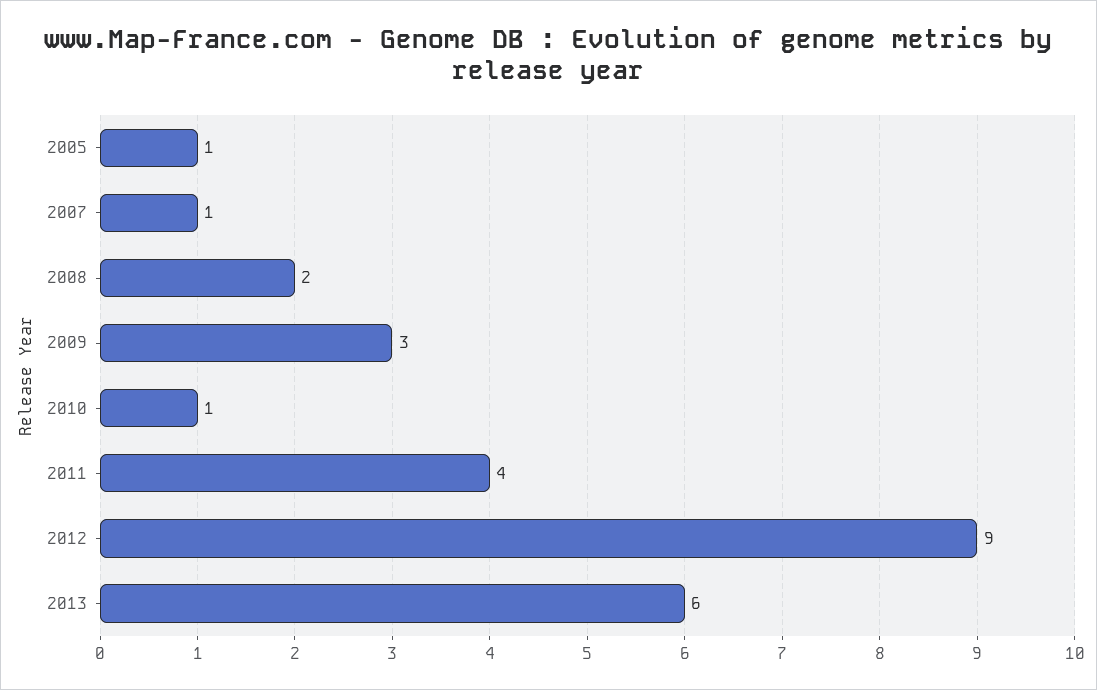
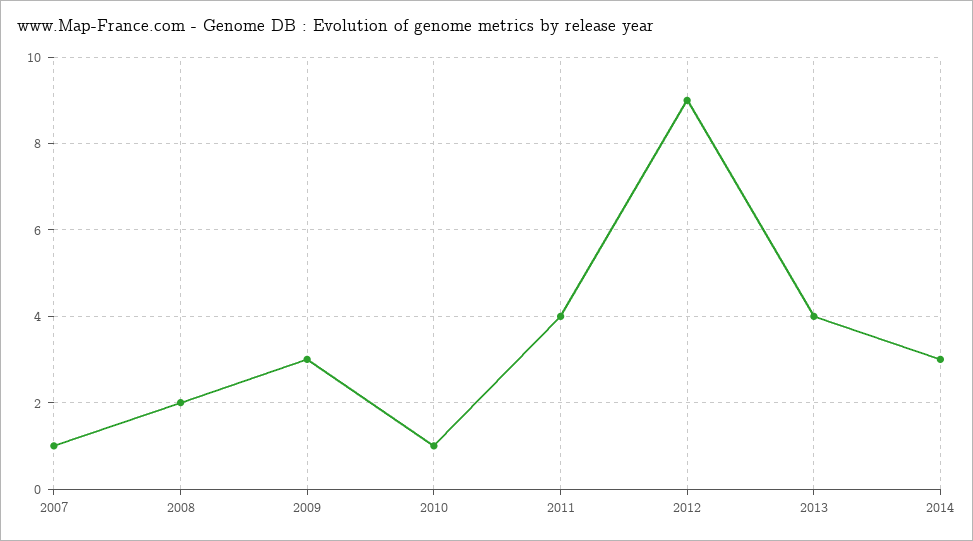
2005: 1 -> none
2013: 6 -> 4
2014: none -> 3

